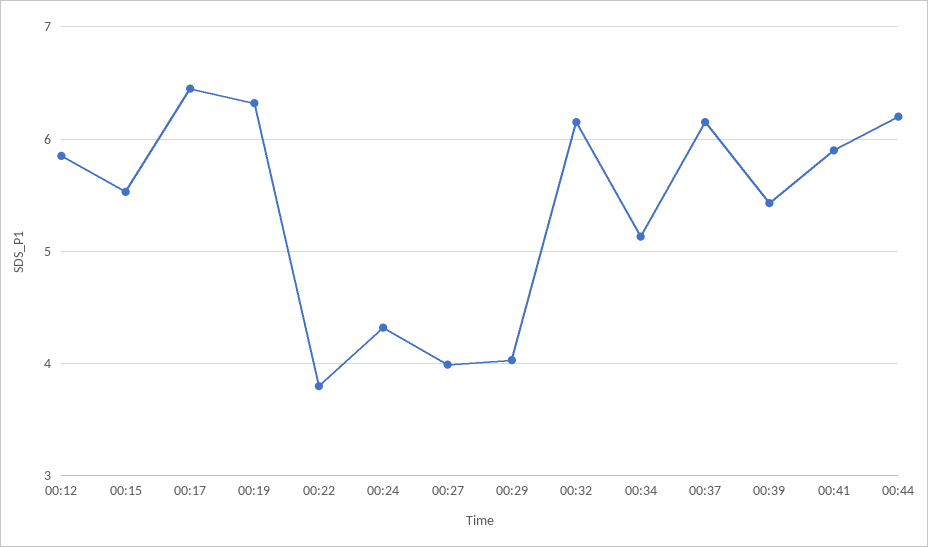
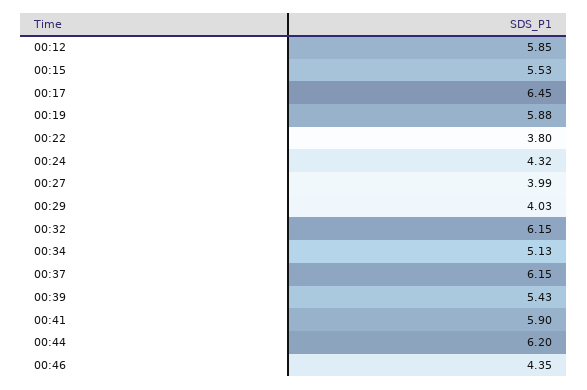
00:19: 6.3 -> 5.88
00:46: none -> 4.35

